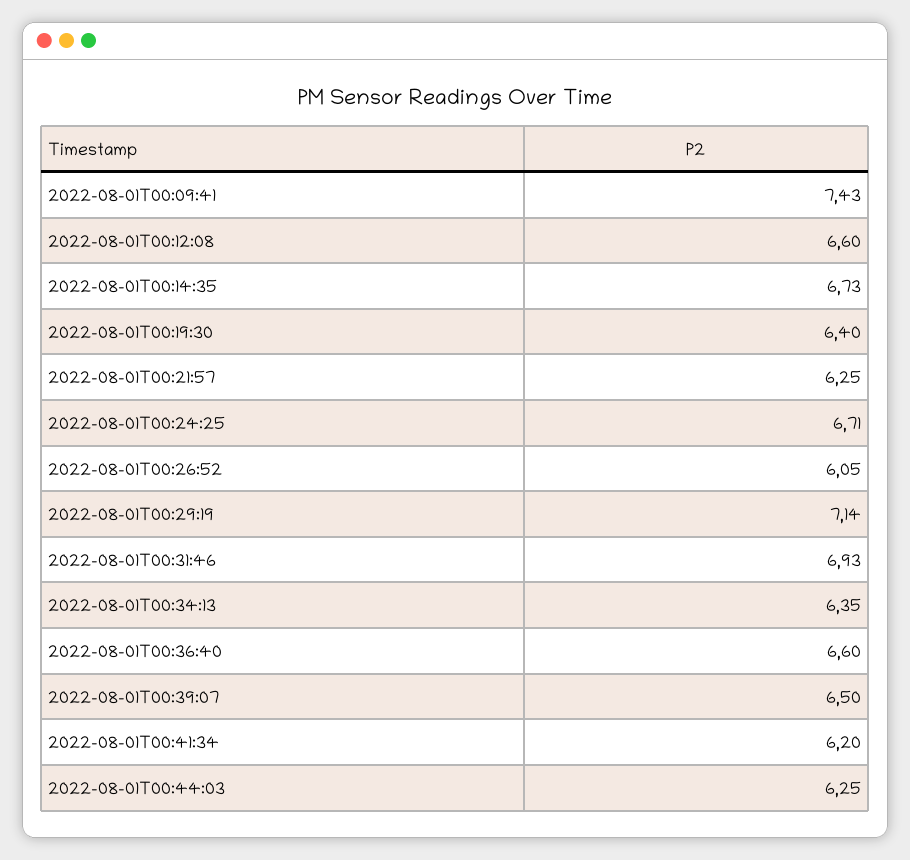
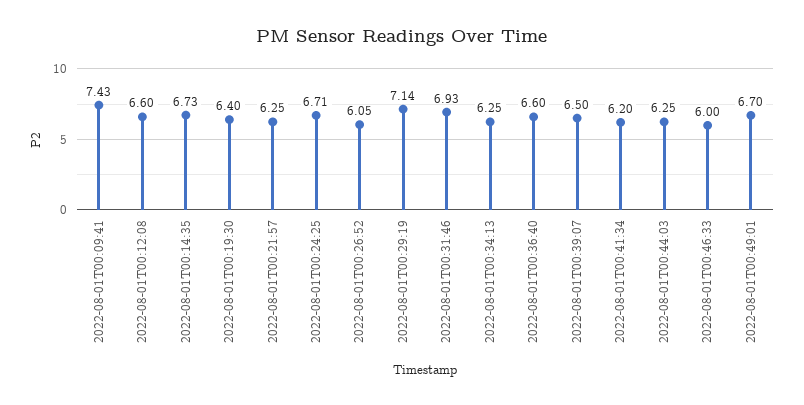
2022-08-01T00:34:13: 6.35 -> 6.25
2022-08-01T00:46:33: none -> 6
2022-08-01T00:49:01: none -> 6.7

